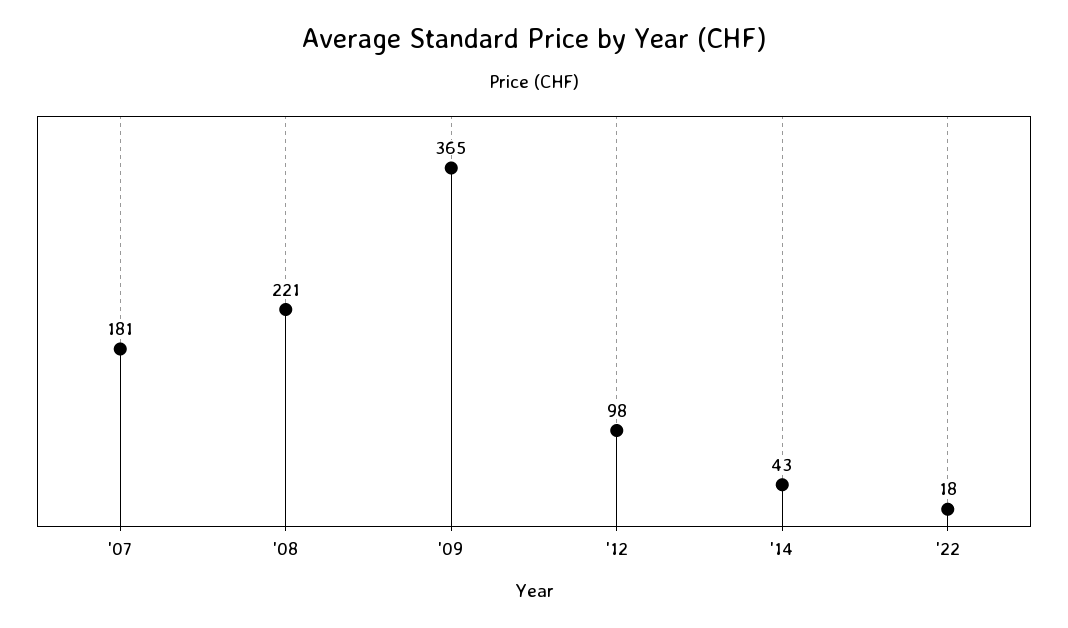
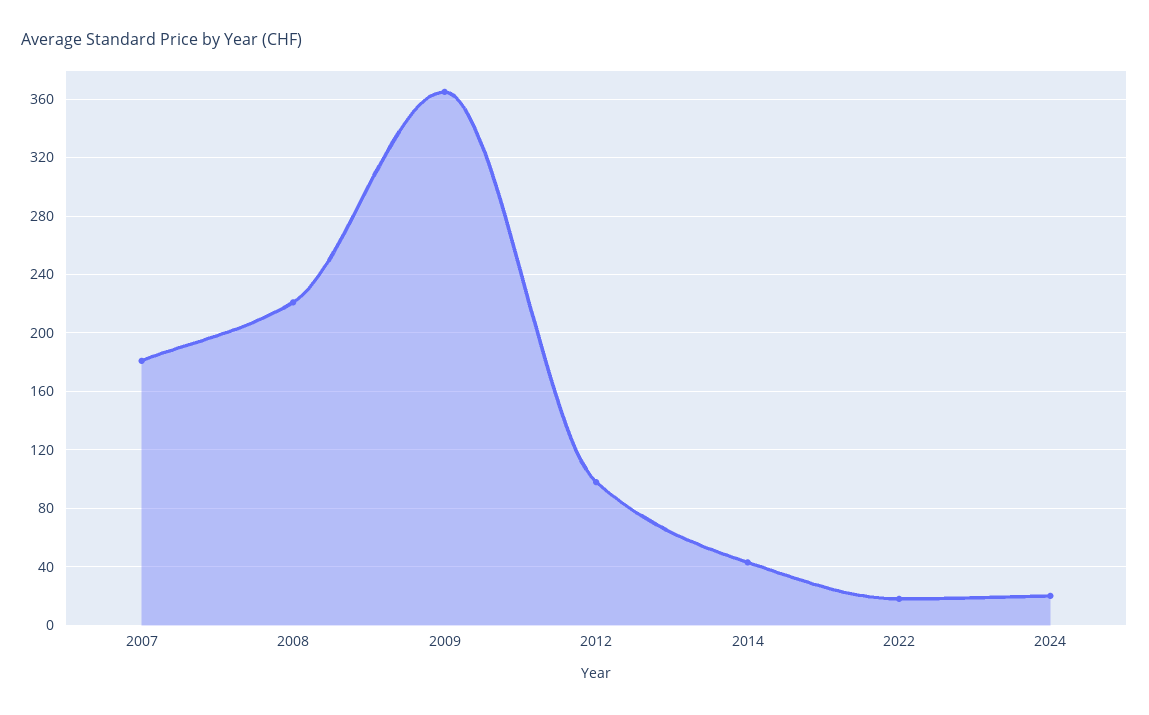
2024: none -> 20

